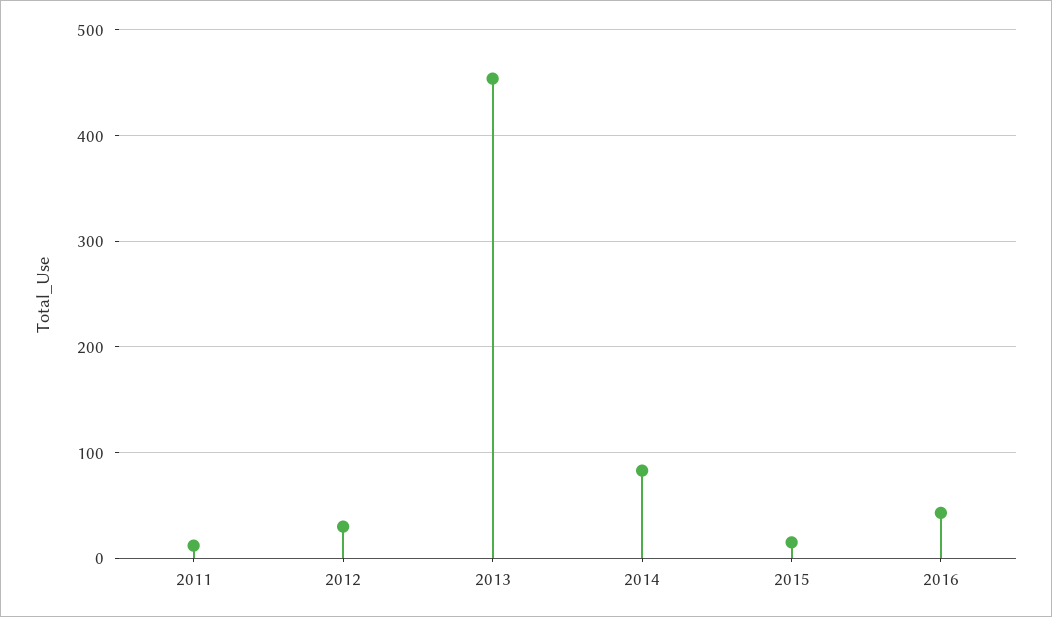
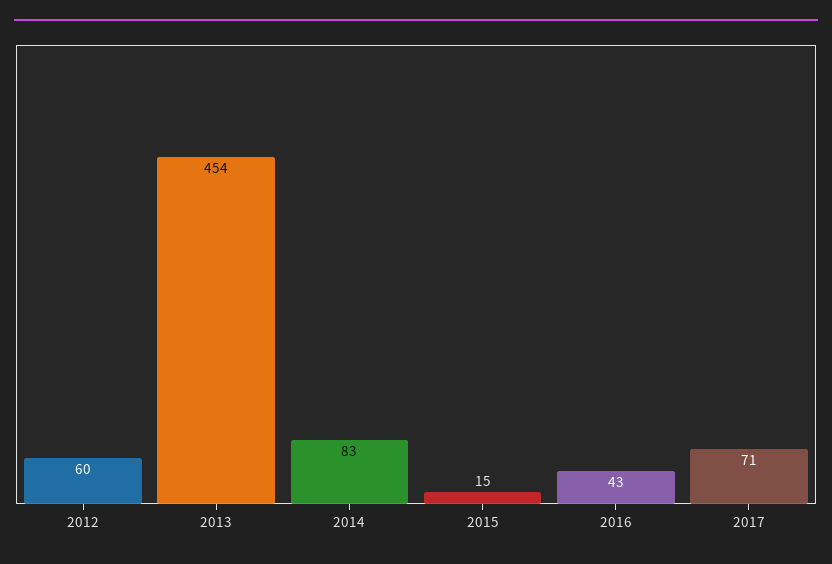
2011: 10 -> none
2012: 30 -> 60
2017: none -> 71

